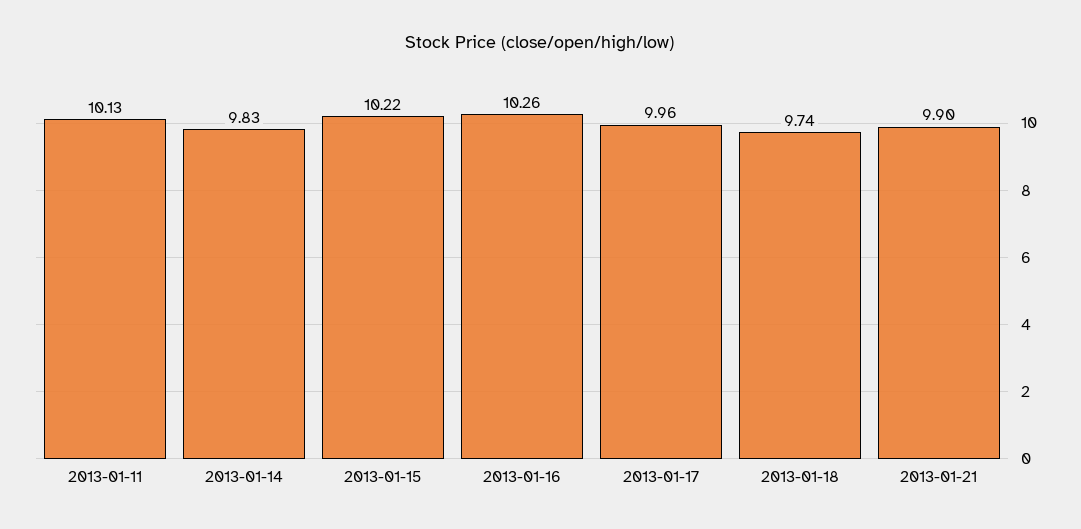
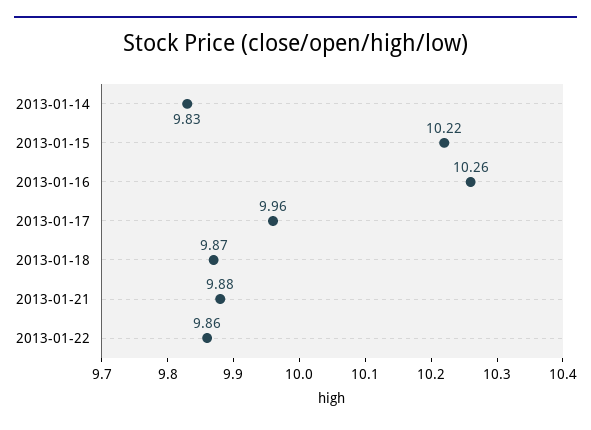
2013-01-11: 10.13 -> none
2013-01-18: 9.74 -> 9.87
2013-01-21: 9.9 -> 9.88
2013-01-22: none -> 9.86

